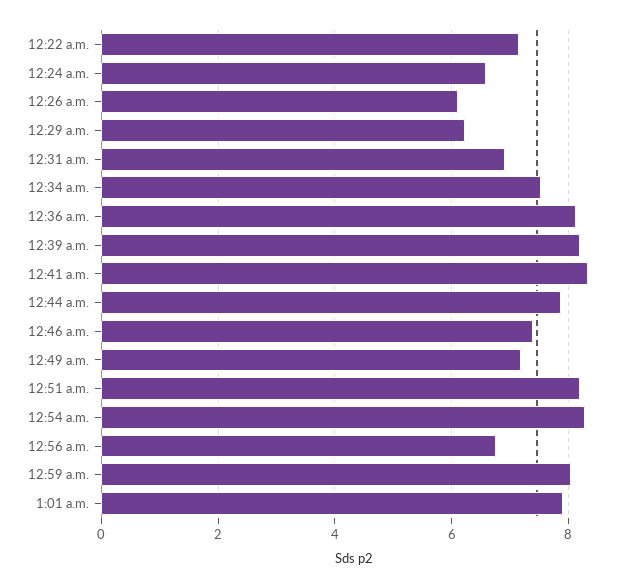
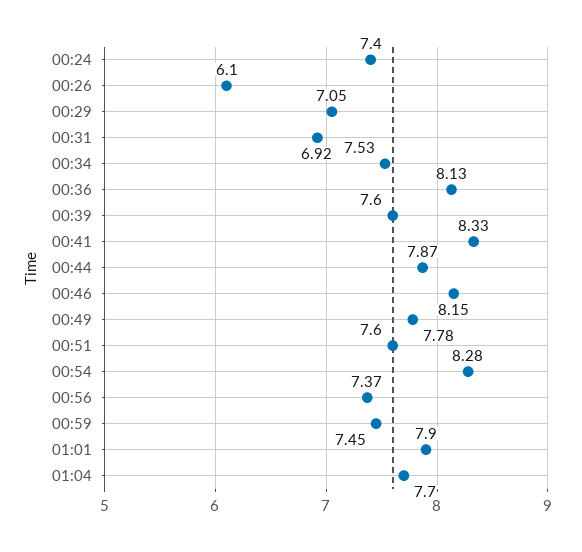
12:22 a.m.: 7.2 -> none
12:24 a.m.: 6.6 -> 7.4
12:29 a.m.: 6.2 -> 7.05
12:39 a.m.: 8.2 -> 7.6
12:46 a.m.: 7.4 -> 8.15
12:49 a.m.: 7.2 -> 7.78
12:51 a.m.: 8.2 -> 7.6
12:56 a.m.: 6.8 -> 7.37
12:59 a.m.: 8 -> 7.45
01:04: none -> 7.7

